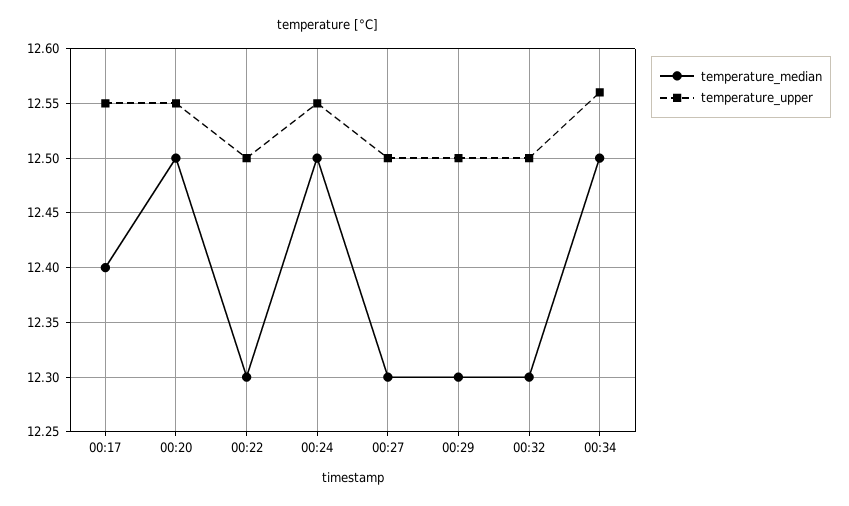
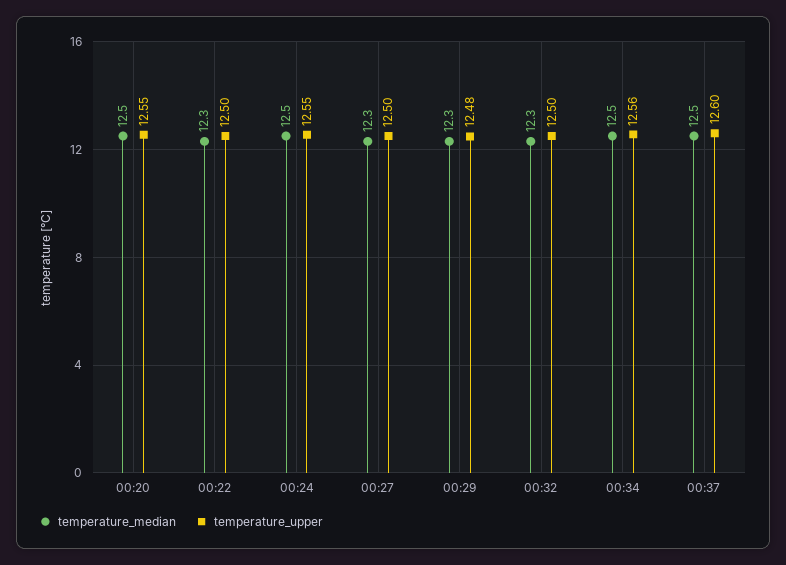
temperature_median, 00:17: 12.4 -> none
temperature_upper, 00:17: 12.55 -> none
temperature_upper, 00:29: 12.5 -> 12.48
temperature_median, 00:37: none -> 12.5
temperature_upper, 00:37: none -> 12.6

